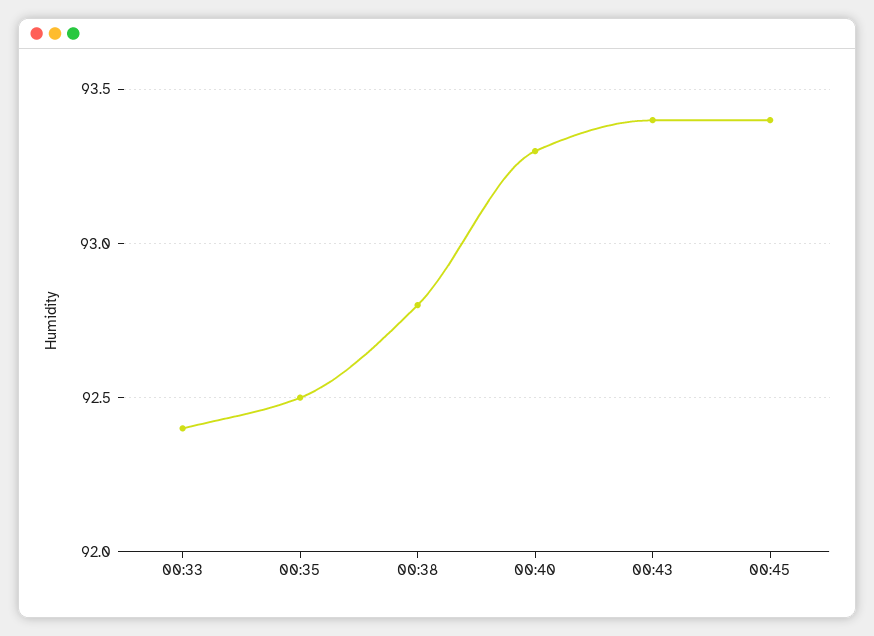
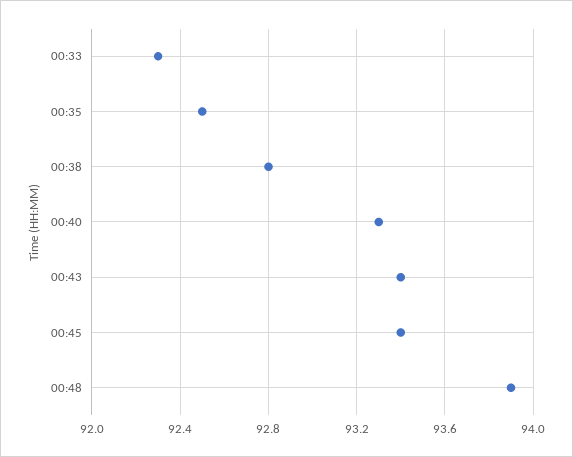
00:33: 92.4 -> 92.3
00:48: none -> 93.9

